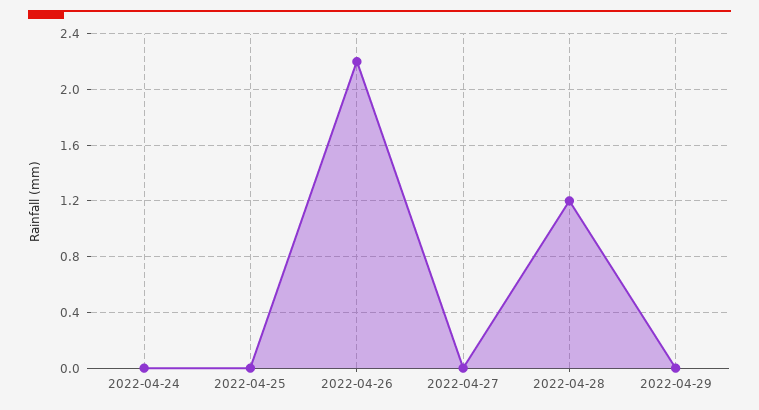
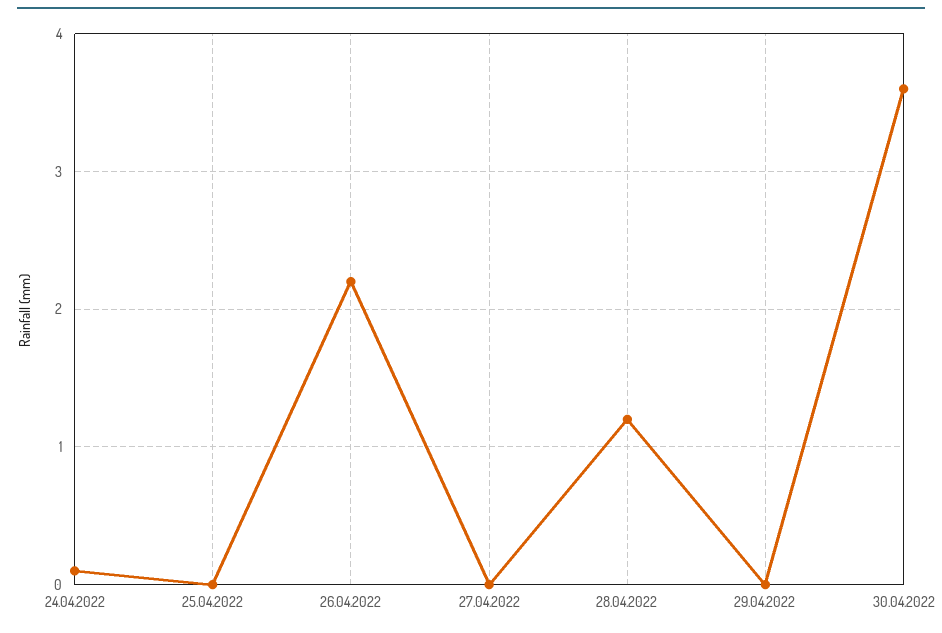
2022-04-24: 0 -> 0.1
30.04.2022: none -> 3.6

